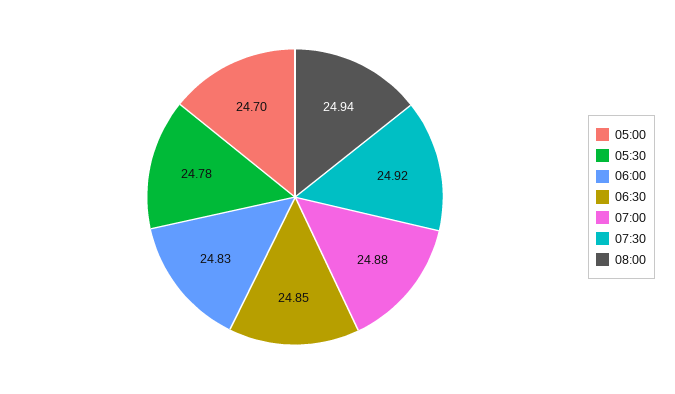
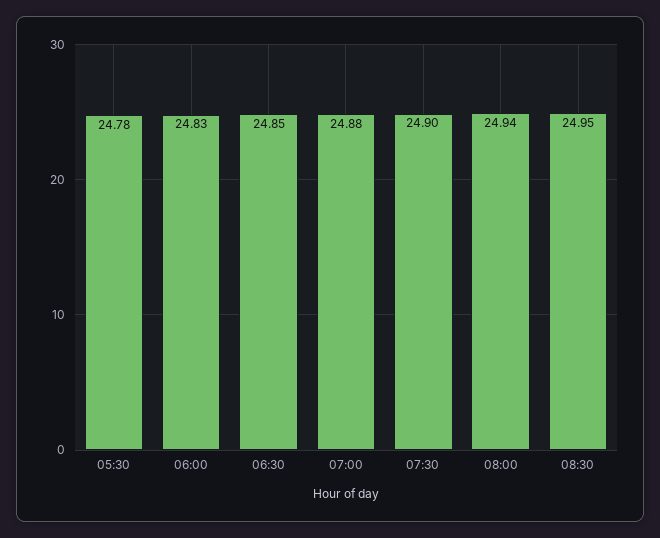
05:00: 24.7 -> none
07:30: 24.92 -> 24.9
08:30: none -> 24.95

